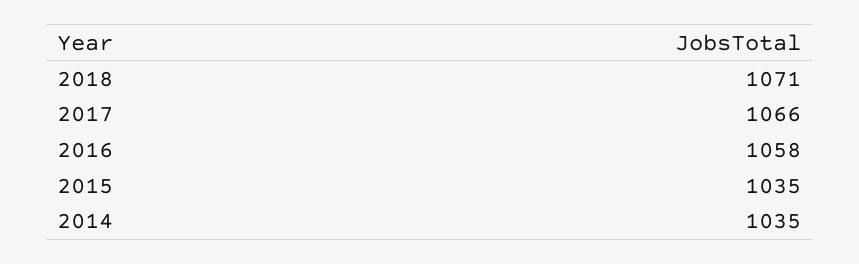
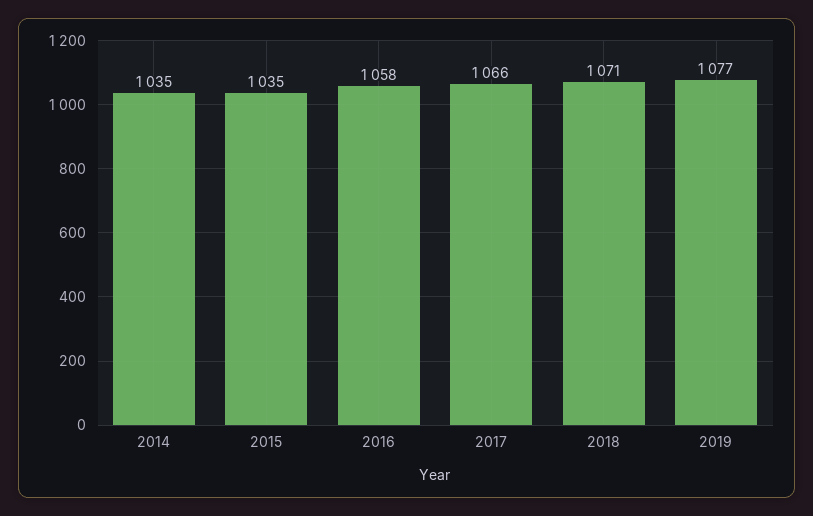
2019: none -> 1077

